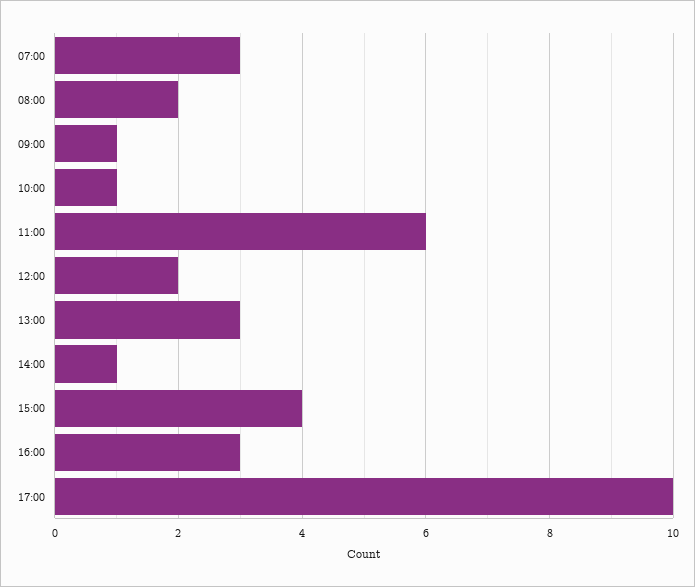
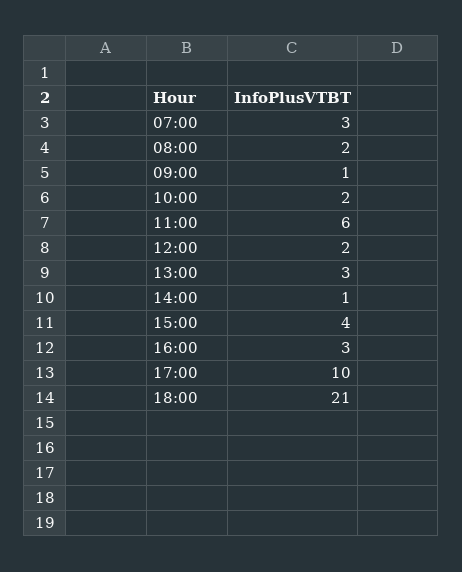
10:00: 1 -> 2
18:00: none -> 21

